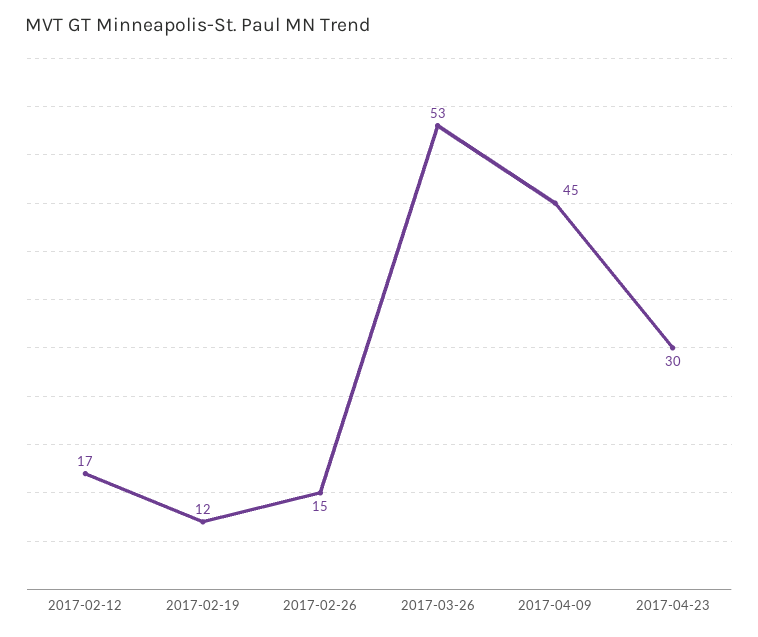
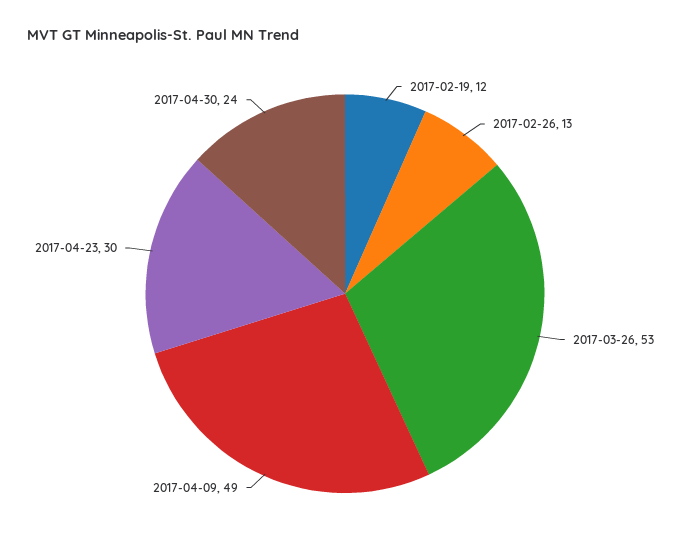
2017-02-12: 17 -> none
2017-02-26: 15 -> 13
2017-04-09: 45 -> 49
2017-04-30: none -> 24

